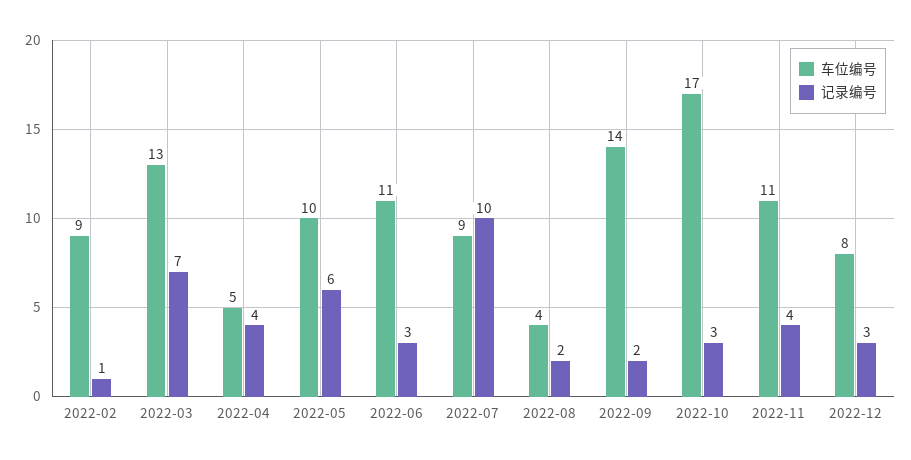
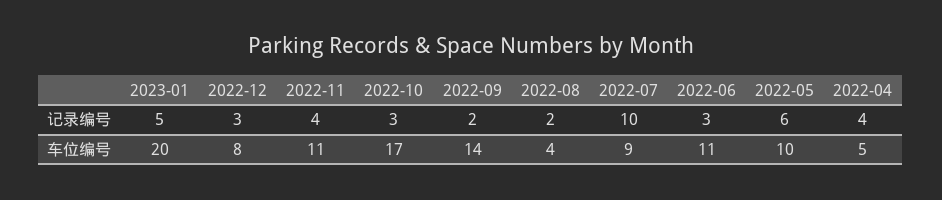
车位编号, 2022-02: 9 -> none
记录编号, 2022-02: 1 -> none
车位编号, 2022-03: 13 -> none
记录编号, 2022-03: 7 -> none
记录编号, 2023-01: none -> 5
车位编号, 2023-01: none -> 20

